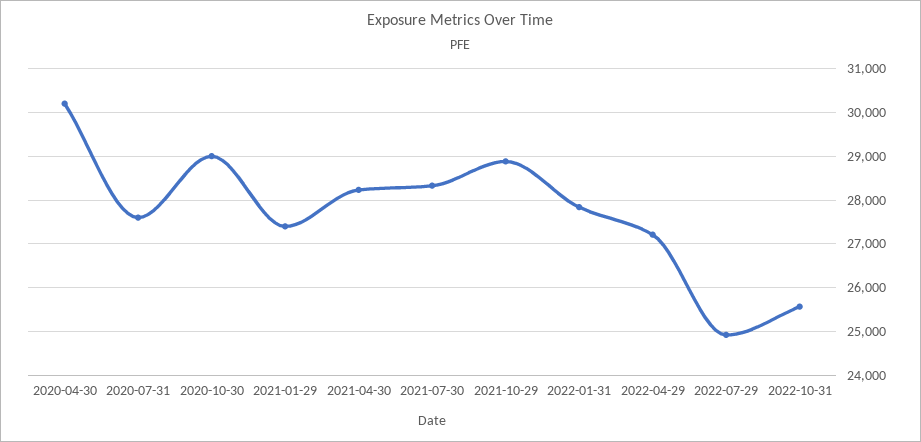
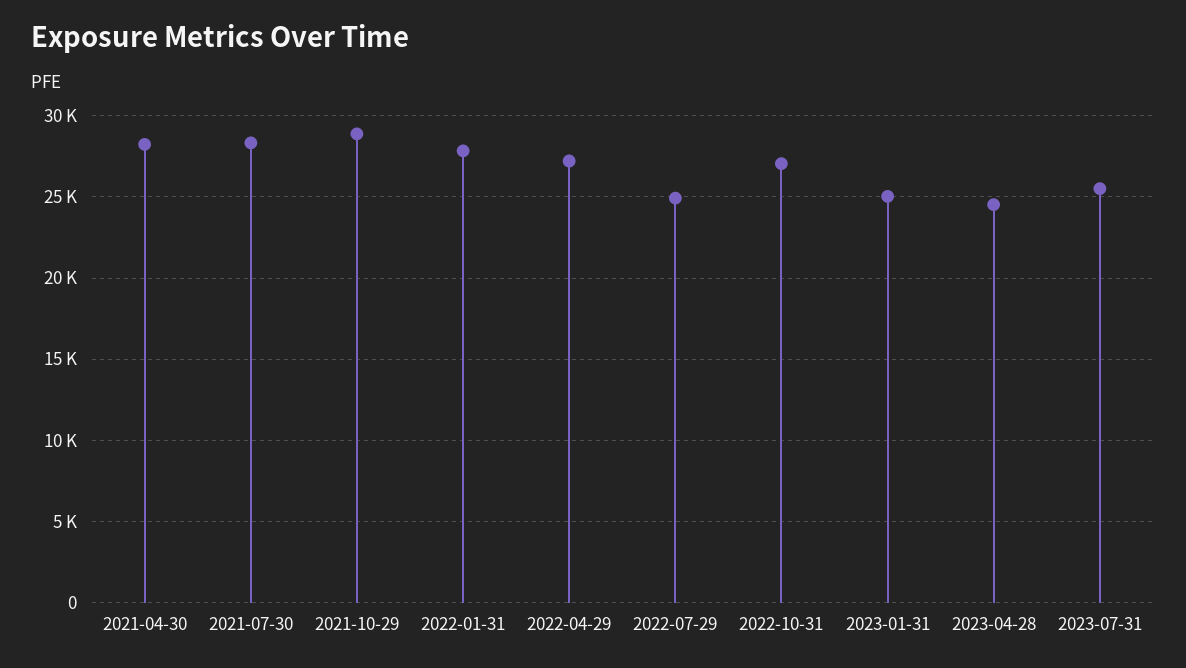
2020-04-30: 30200 -> none
2020-07-31: 27600 -> none
2020-10-30: 29000 -> none
2021-01-29: 27400 -> none
2022-10-31: 25600 -> 27000
2023-01-31: none -> 25000
2023-04-28: none -> 24500
2023-07-31: none -> 25500

